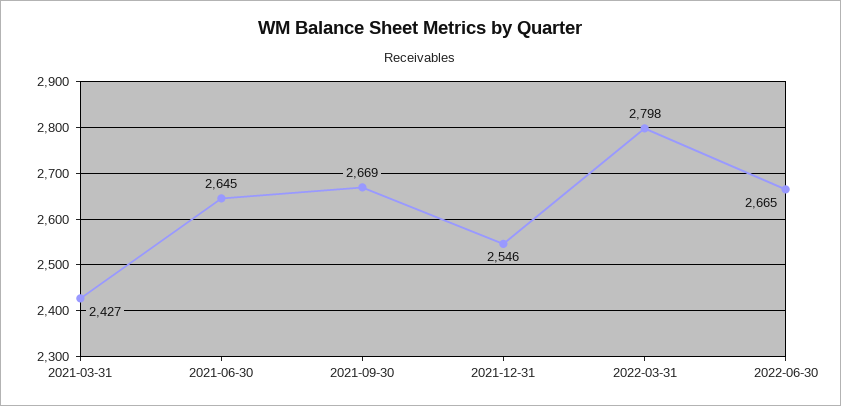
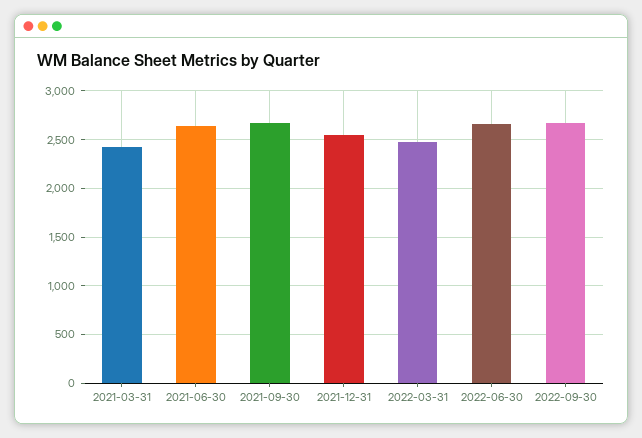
2022-03-31: 2798 -> 2500
2022-09-30: none -> 2700

